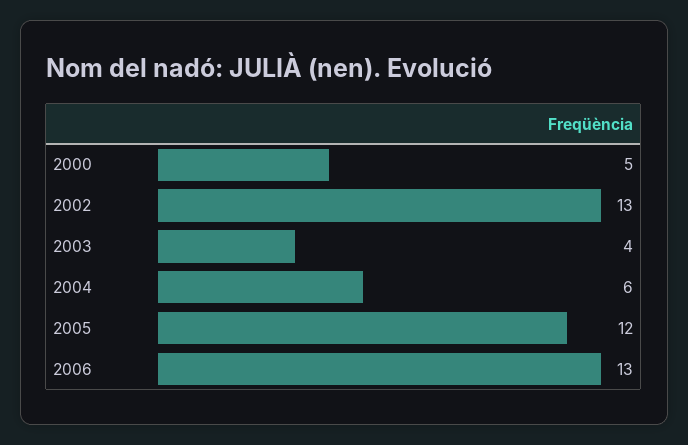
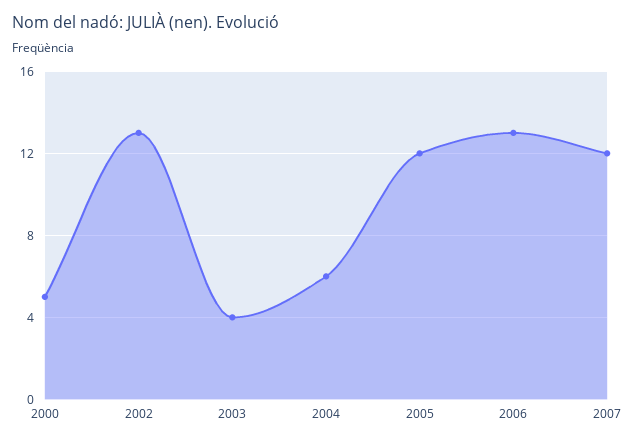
2007: none -> 12

